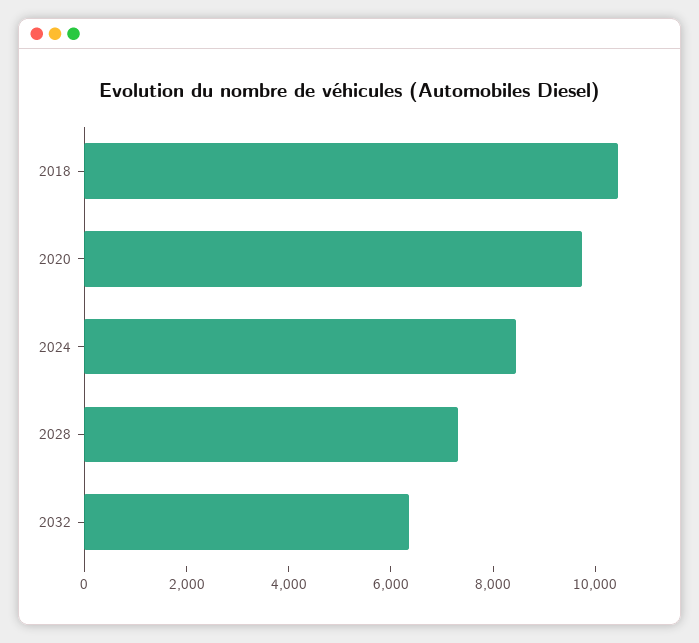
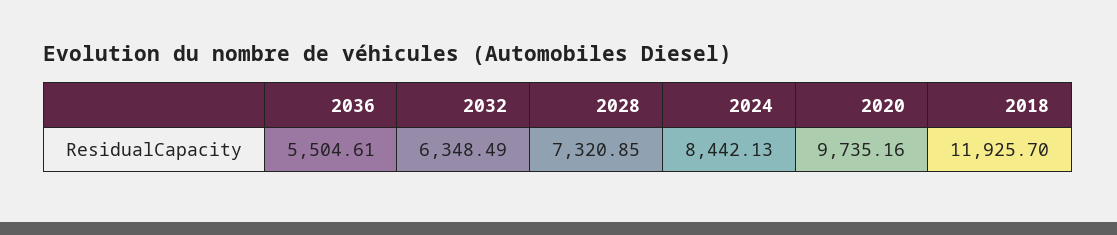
2018: 10500 -> 11925.7
2036: none -> 5504.61

